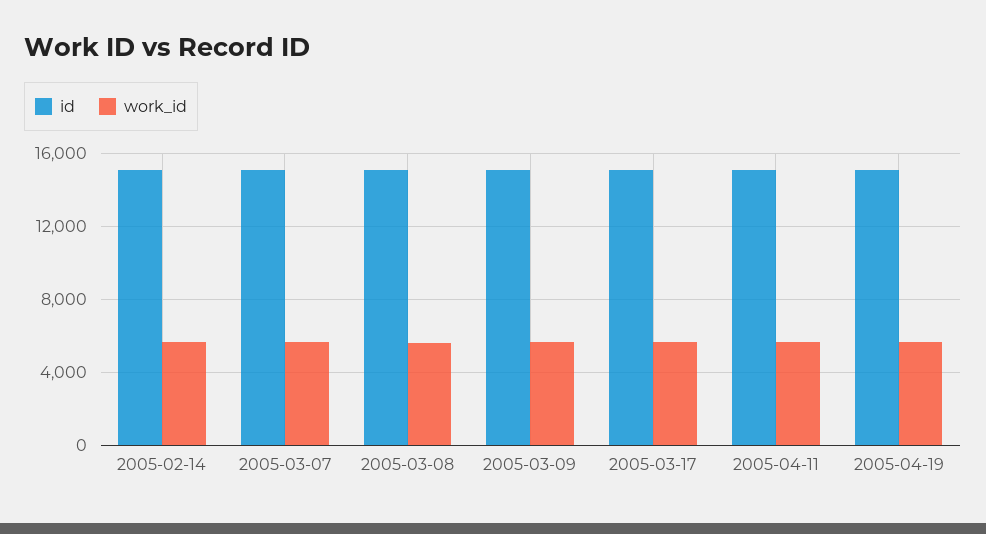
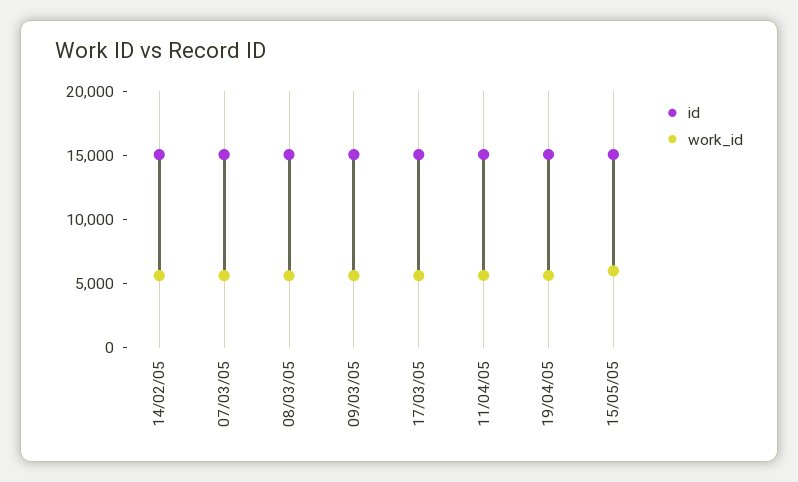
id, 15/05/05: none -> 15000
work_id, 15/05/05: none -> 6000

